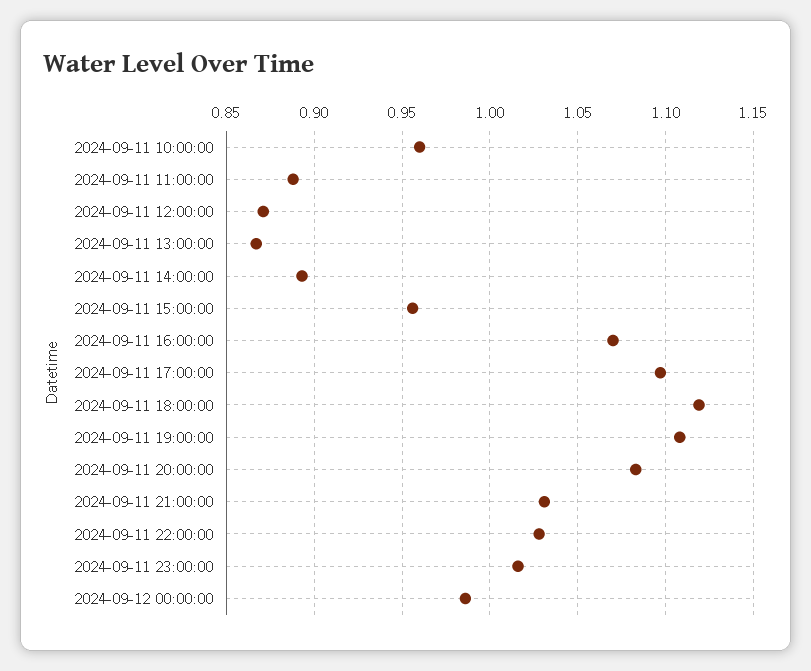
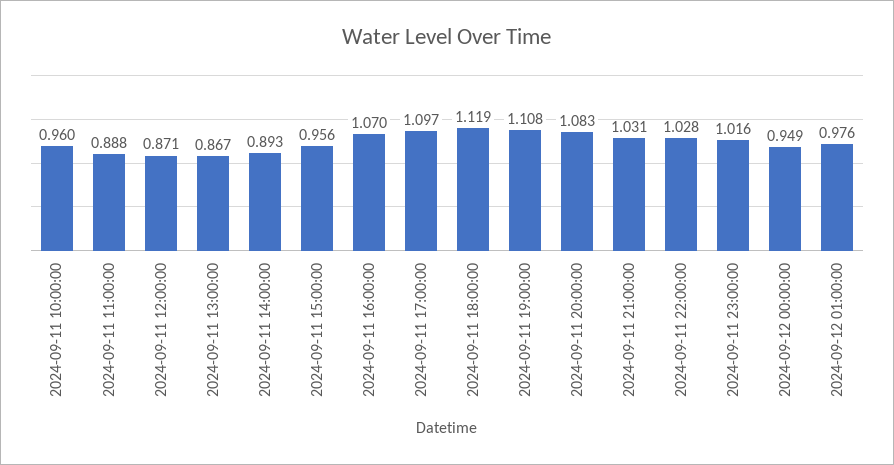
2024-09-12 00:00:00: 0.985 -> 0.949
2024-09-12 01:00:00: none -> 0.976

